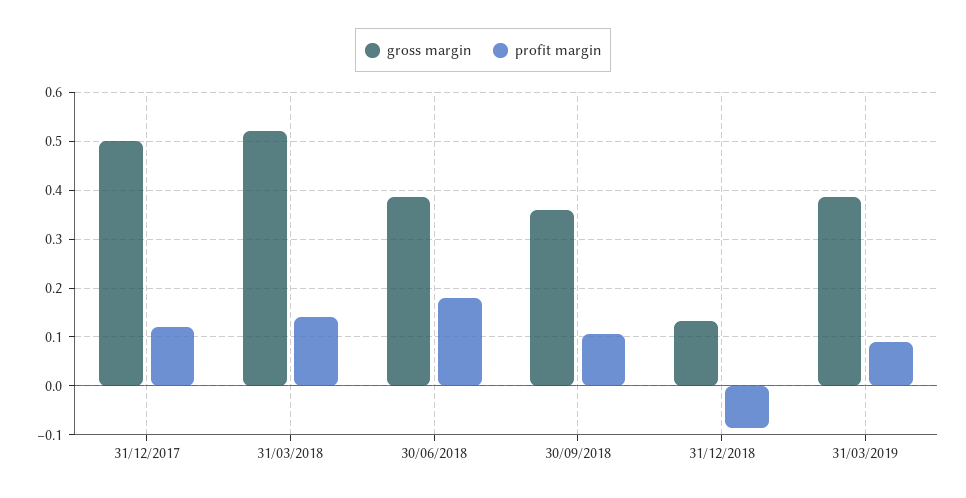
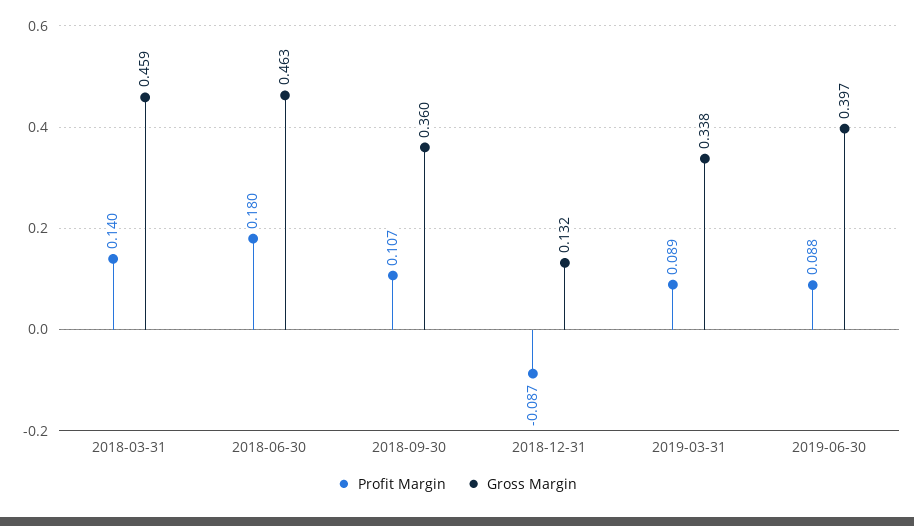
gross margin, 31/12/2017: 0.5 -> none
profit margin, 31/12/2017: 0.12 -> none
gross margin, 31/03/2018: 0.52 -> 0.459
gross margin, 30/06/2018: 0.38 -> 0.463
gross margin, 31/03/2019: 0.38 -> 0.338
profit margin, 2019-06-30: none -> 0.088
gross margin, 2019-06-30: none -> 0.397

